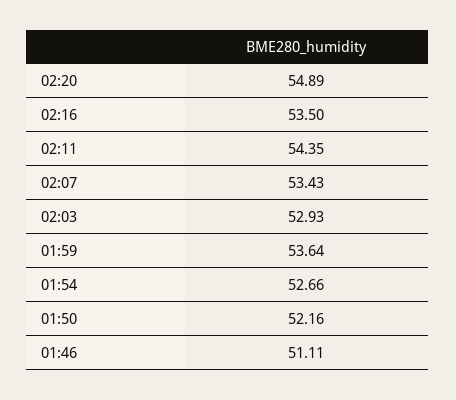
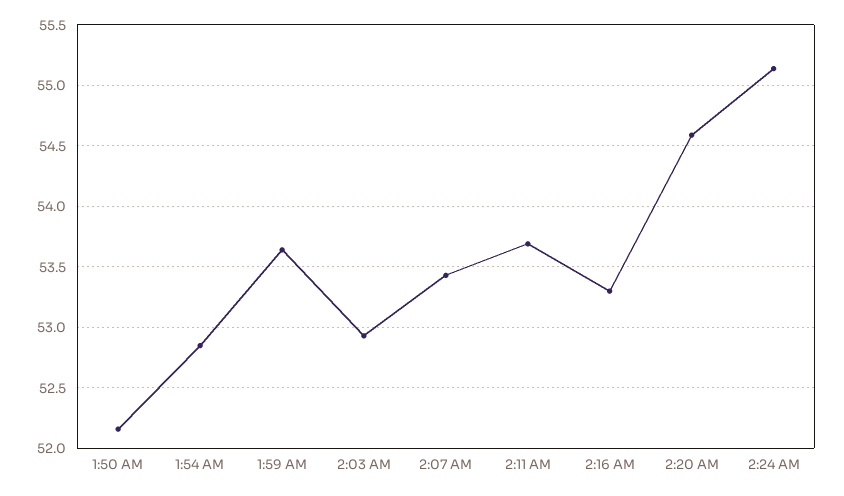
02:20: 54.89 -> 54.6
02:16: 53.5 -> 53.3
02:11: 54.35 -> 53.7
01:54: 52.66 -> 52.85
01:46: 51.11 -> none
2:24 AM: none -> 55.15

